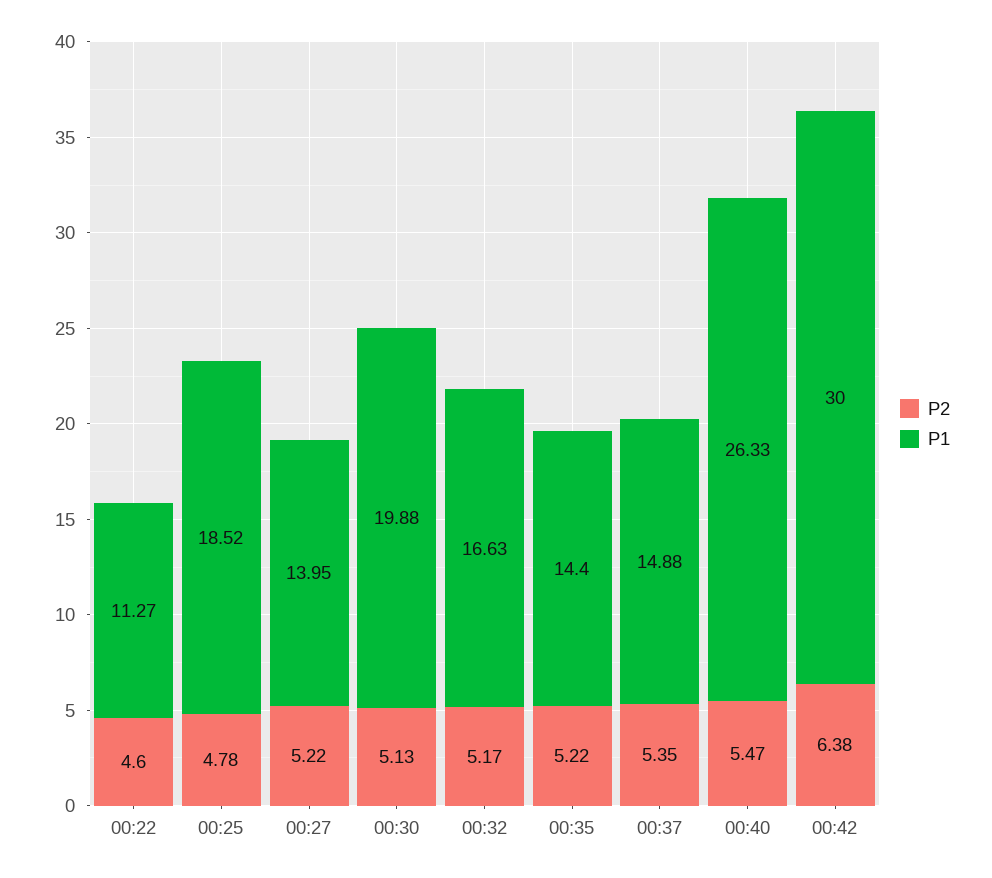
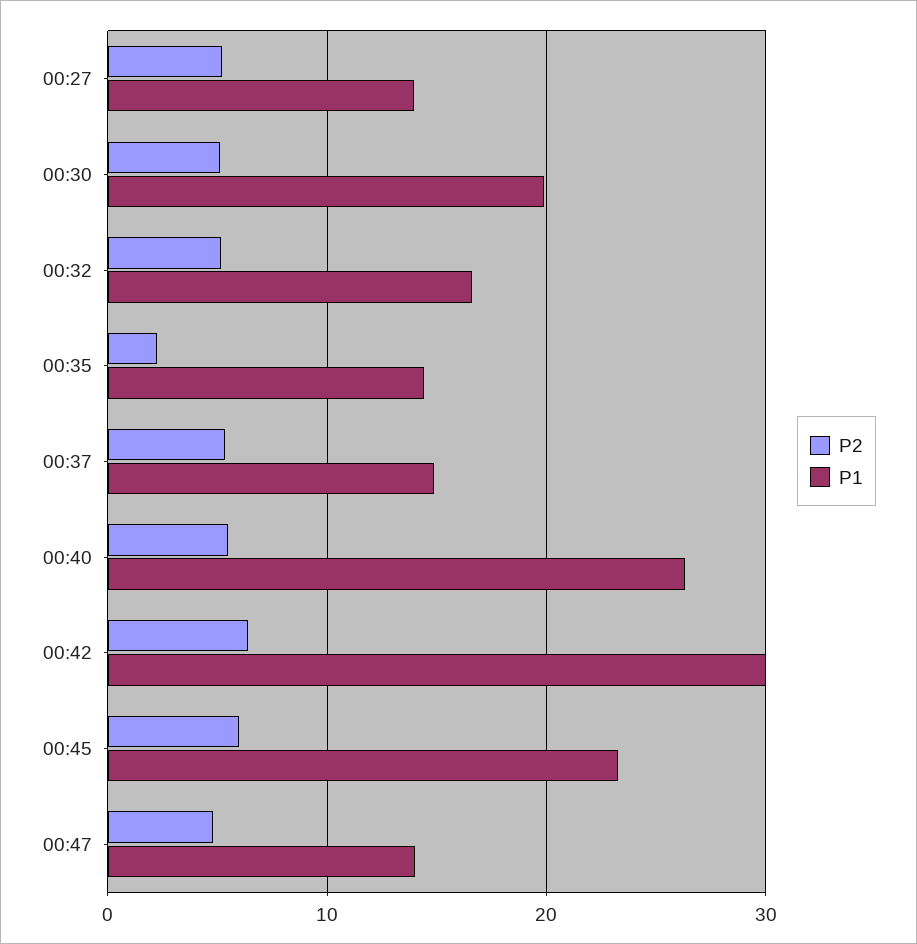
P2, 00:22: 4.6 -> none
P1, 00:22: 11.27 -> none
P2, 00:25: 4.78 -> none
P1, 00:25: 18.52 -> none
P2, 00:35: 5.22 -> 2
P2, 00:45: none -> 6
P1, 00:45: none -> 23
P2, 00:47: none -> 5
P1, 00:47: none -> 14

